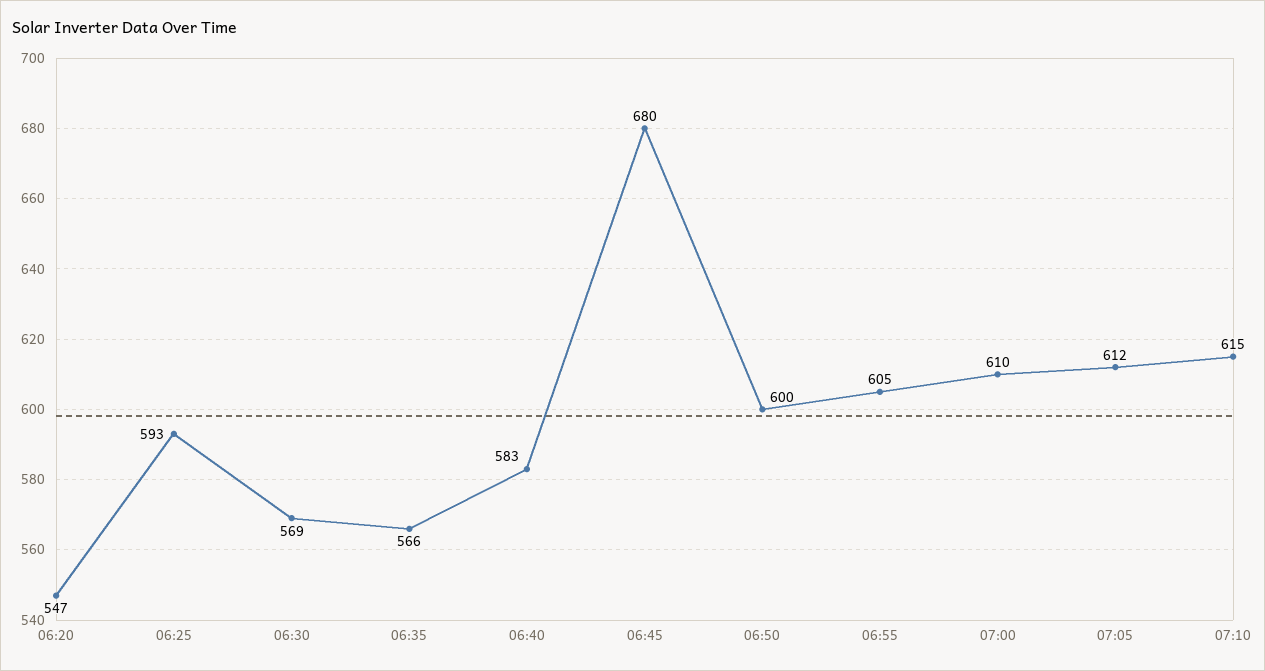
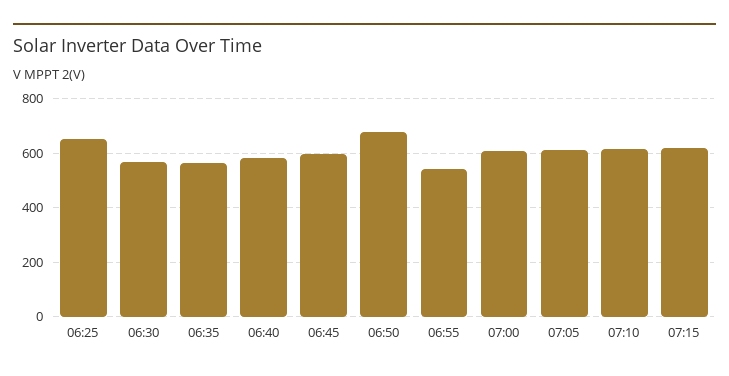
06:20: 547 -> none
06:25: 593 -> 650
06:45: 680 -> 600
06:50: 600 -> 675
06:55: 605 -> 550
07:15: none -> 625

